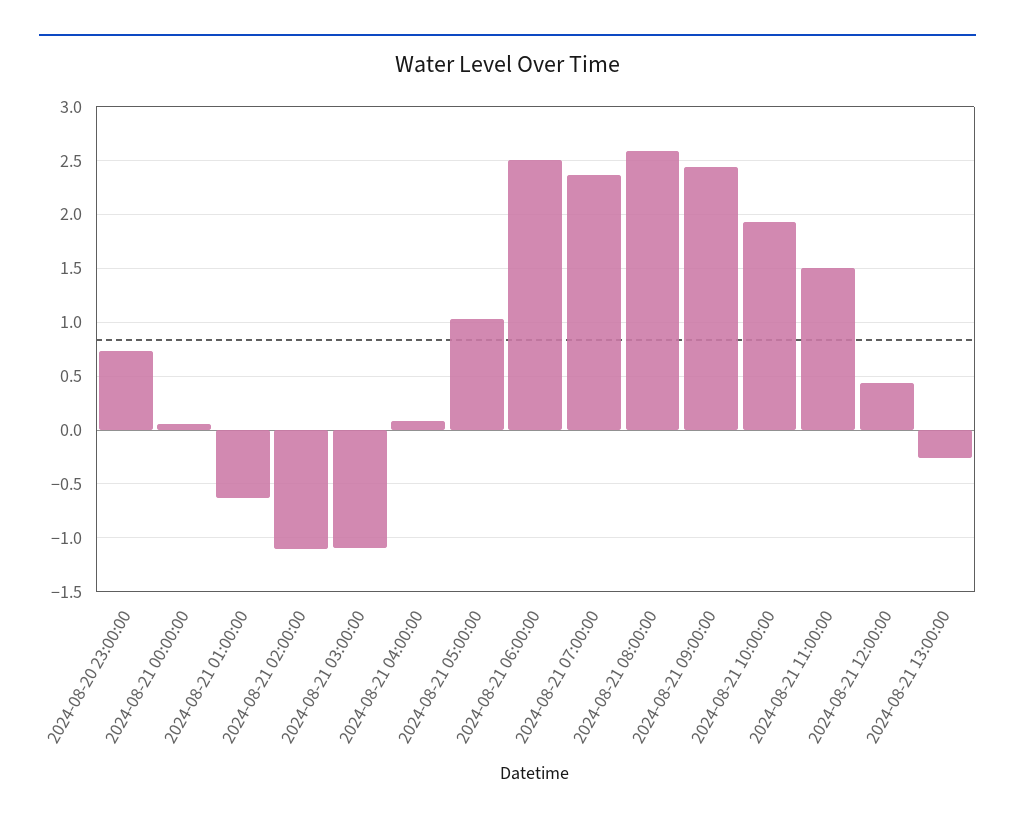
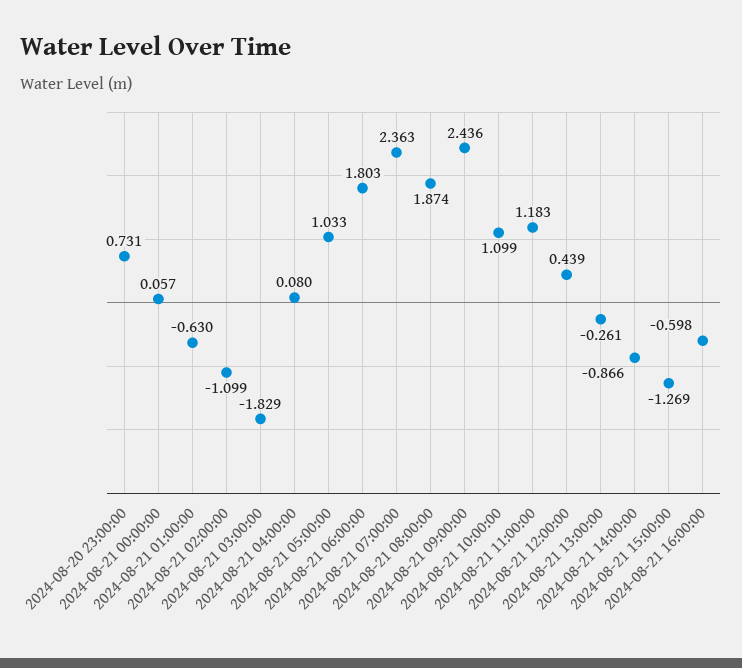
2024-08-21 03:00:00: -1.1 -> -1.829
2024-08-21 06:00:00: 2.5 -> 1.803
2024-08-21 08:00:00: 2.6 -> 1.874
2024-08-21 10:00:00: 1.9 -> 1.099
2024-08-21 11:00:00: 1.5 -> 1.183
2024-08-21 14:00:00: none -> -0.866
2024-08-21 15:00:00: none -> -1.269
2024-08-21 16:00:00: none -> -0.598

